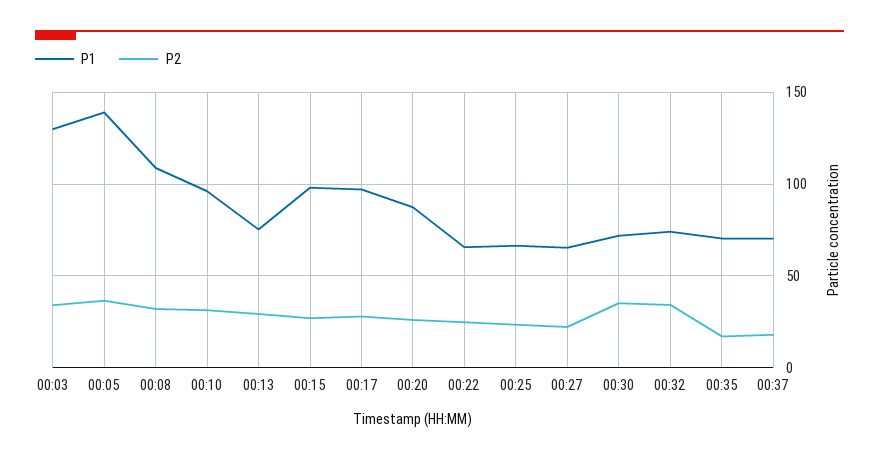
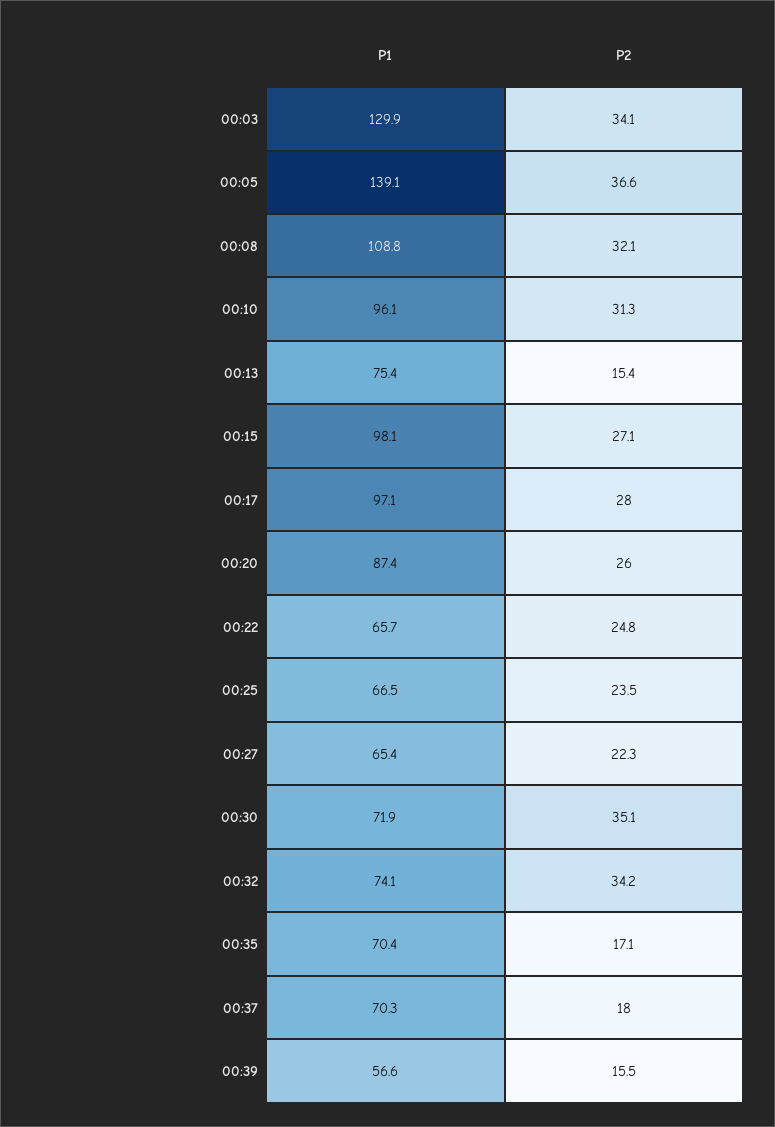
P2, 00:13: 30 -> 15.4
P1, 00:39: none -> 56.6
P2, 00:39: none -> 15.5

